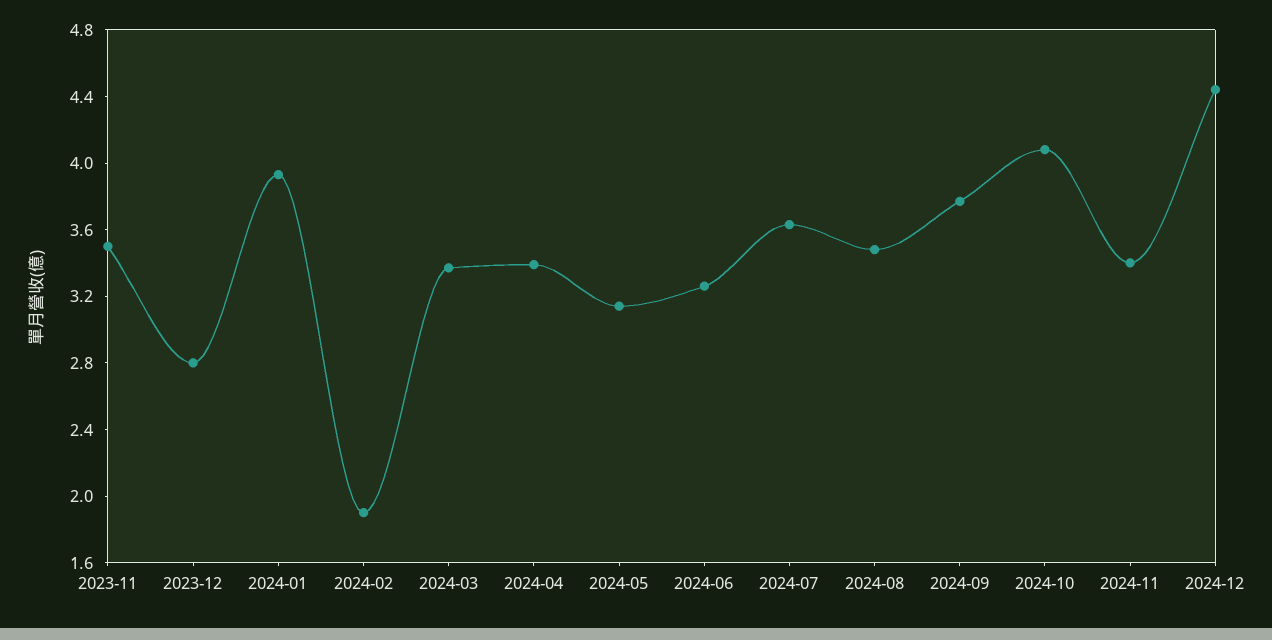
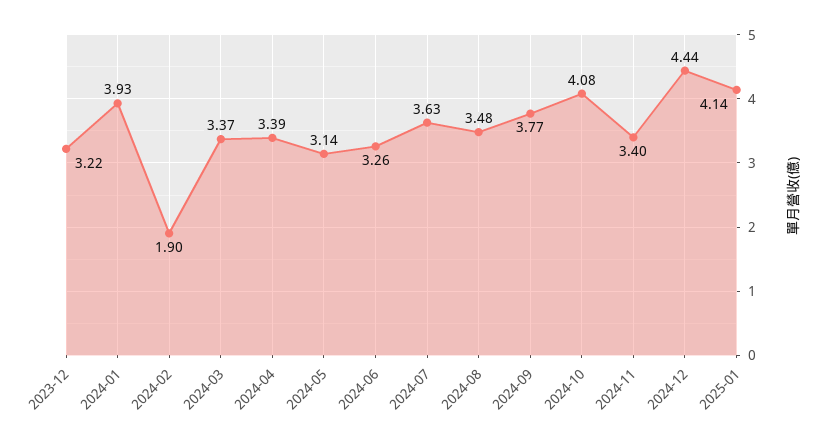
2023-11: 3.5 -> none
2023-12: 2.8 -> 3.22
2025-01: none -> 4.14

